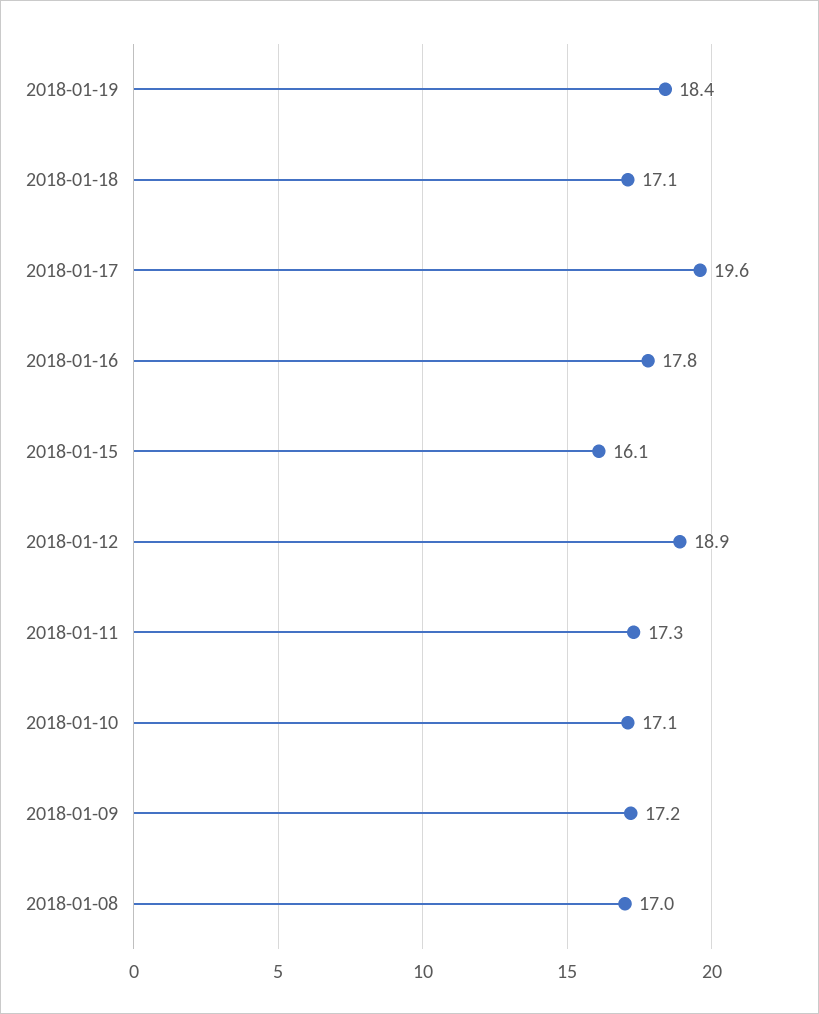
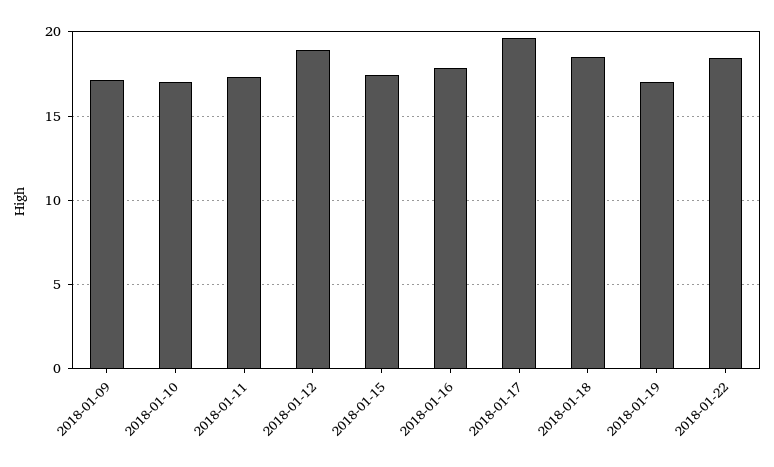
2018-01-19: 18.4 -> 17
2018-01-18: 17.1 -> 18.5
2018-01-15: 16.1 -> 17.5
2018-01-08: 17 -> none
2018-01-22: none -> 18.5

